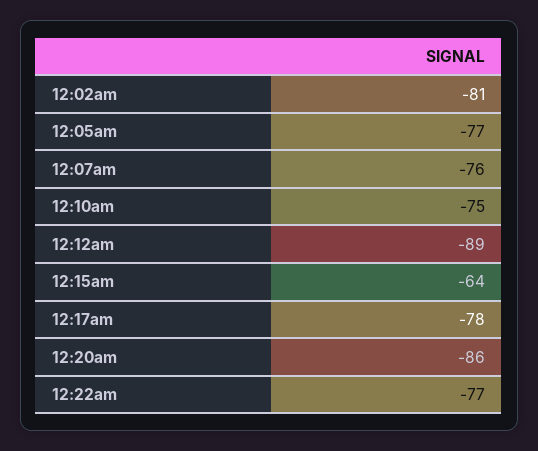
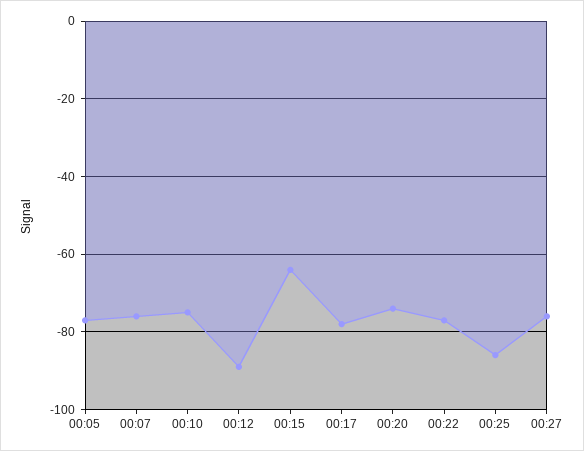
12:02am: -81 -> none
12:20am: -86 -> -75
00:25: none -> -85
00:27: none -> -75

